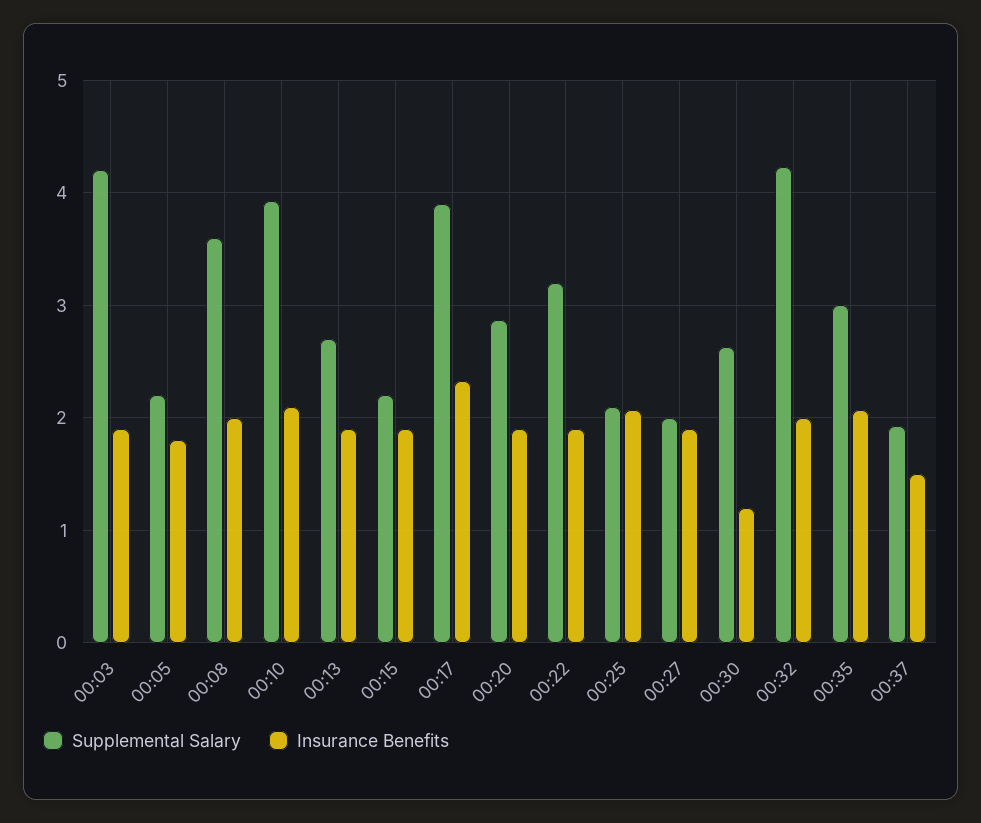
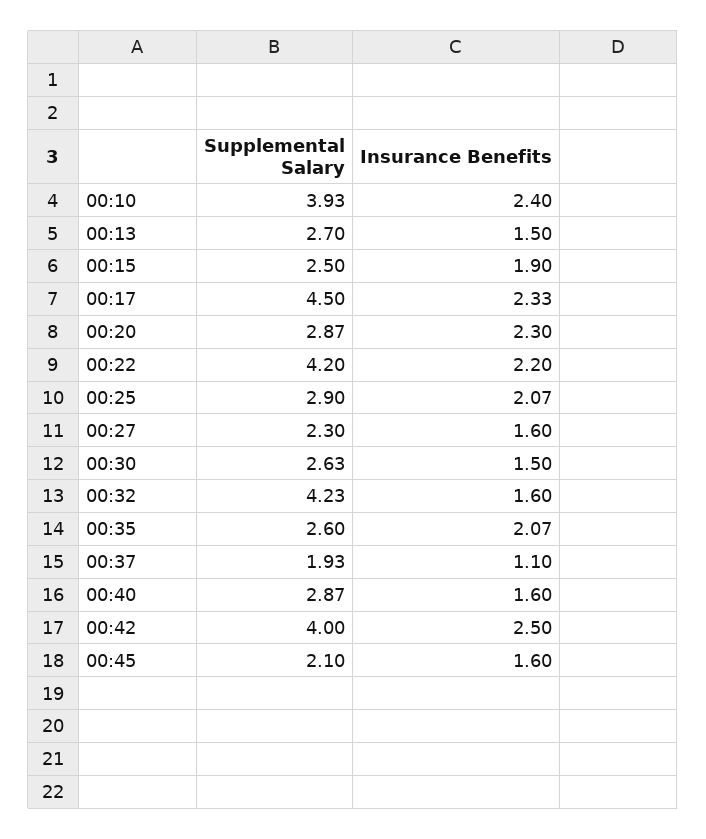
Supplemental Salary, 00:03: 4.2 -> none
Insurance Benefits, 00:03: 1.9 -> none
Supplemental Salary, 00:05: 2.2 -> none
Insurance Benefits, 00:05: 1.8 -> none
Supplemental Salary, 00:08: 3.6 -> none
Insurance Benefits, 00:08: 2 -> none
Insurance Benefits, 00:10: 2.1 -> 2.4
Insurance Benefits, 00:13: 1.9 -> 1.5
Supplemental Salary, 00:15: 2.2 -> 2.5
Supplemental Salary, 00:17: 3.9 -> 4.5
Insurance Benefits, 00:20: 1.9 -> 2.3
Supplemental Salary, 00:22: 3.2 -> 4.2
Insurance Benefits, 00:22: 1.9 -> 2.2
Supplemental Salary, 00:25: 2.1 -> 2.9
Supplemental Salary, 00:27: 2 -> 2.3
Insurance Benefits, 00:27: 1.9 -> 1.6
Insurance Benefits, 00:30: 1.2 -> 1.5
Insurance Benefits, 00:32: 2 -> 1.6
Supplemental Salary, 00:35: 3 -> 2.6
Insurance Benefits, 00:37: 1.5 -> 1.1
Supplemental Salary, 00:40: none -> 2.87
Insurance Benefits, 00:40: none -> 1.6
Supplemental Salary, 00:42: none -> 4
Insurance Benefits, 00:42: none -> 2.5
Supplemental Salary, 00:45: none -> 2.1
Insurance Benefits, 00:45: none -> 1.6

